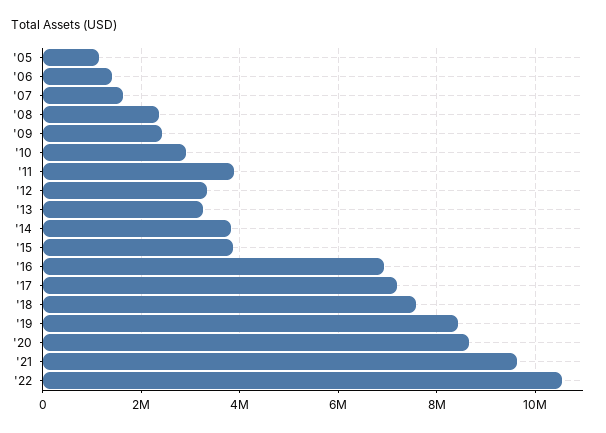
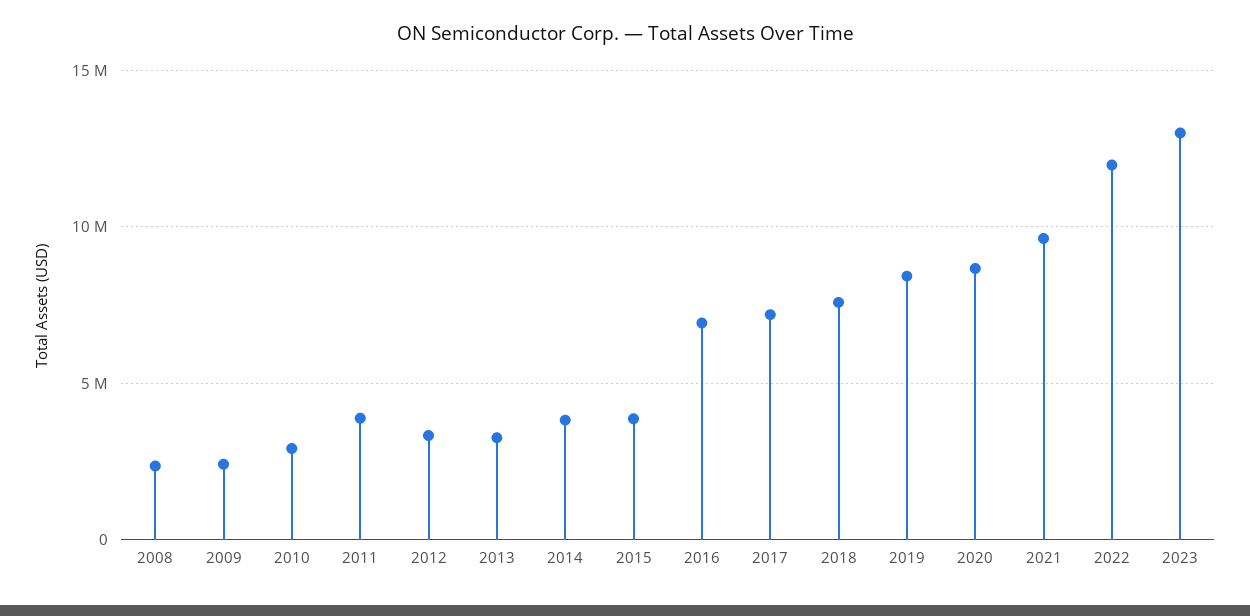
'05: 1200000 -> none
'06: 1400000 -> none
'07: 1600000 -> none
'22: 10600000 -> 12000000
2023: none -> 13000000

